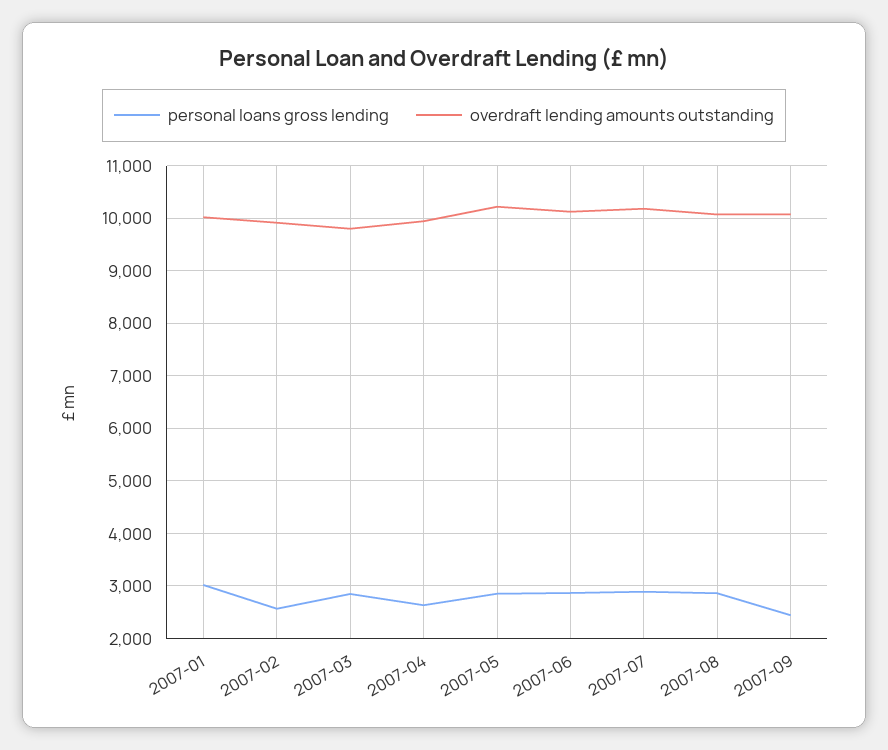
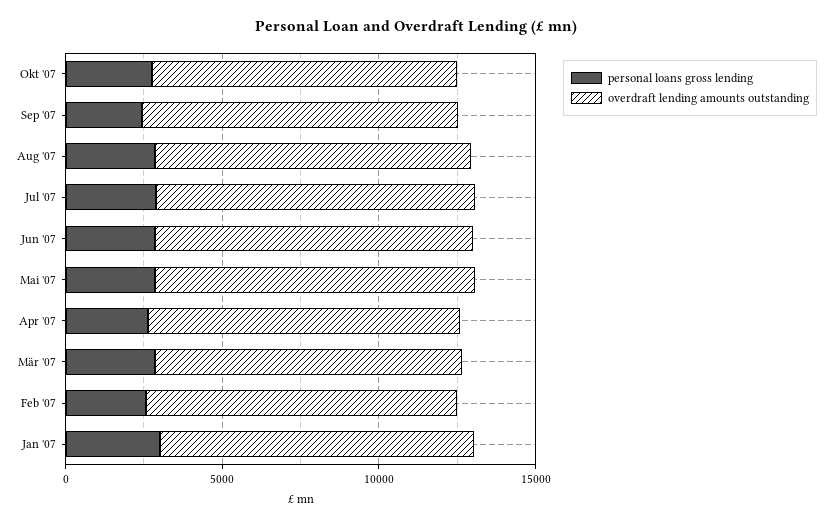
personal loans gross lending, Okt '07: none -> 3000
overdraft lending amounts outstanding, Okt '07: none -> 10000

